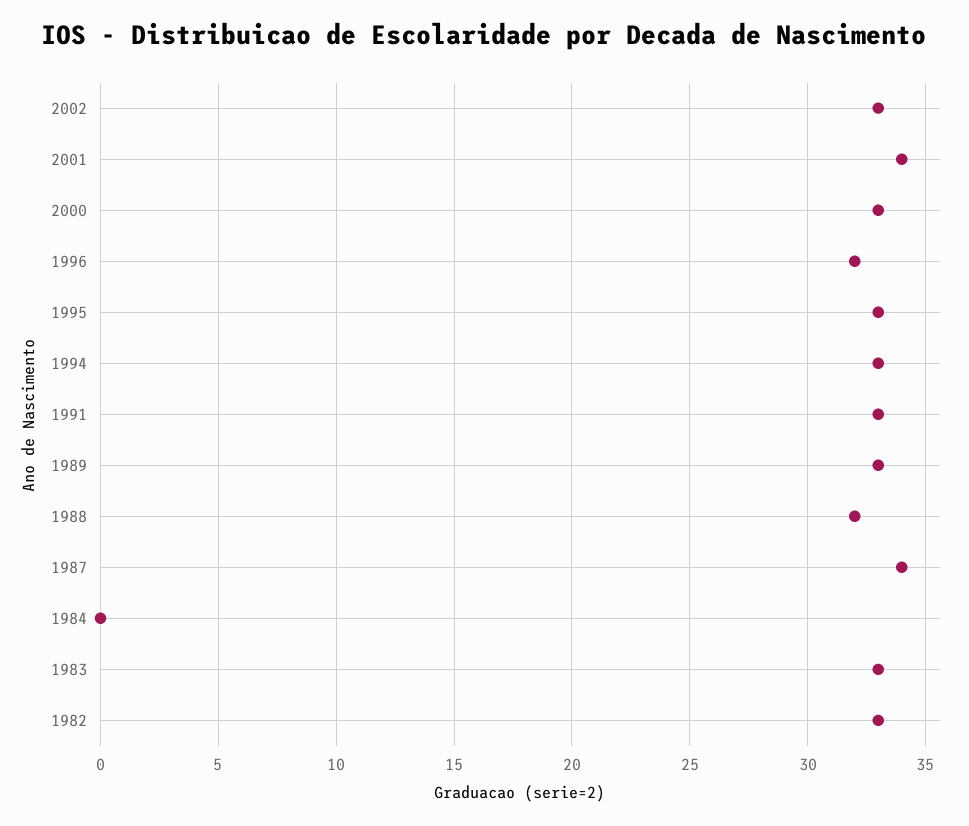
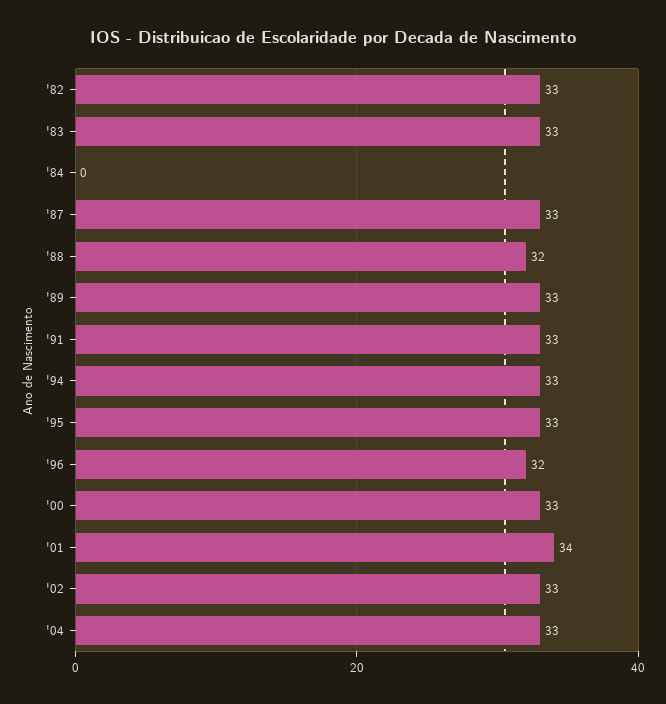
1987: 34 -> 33
'04: none -> 33

